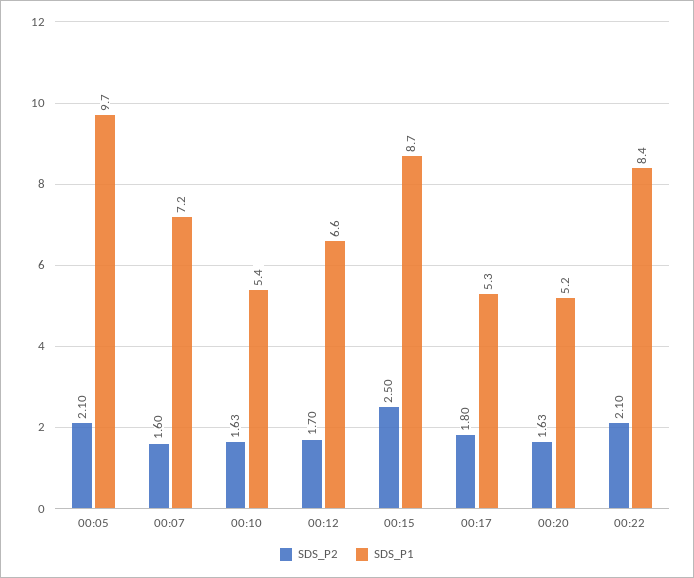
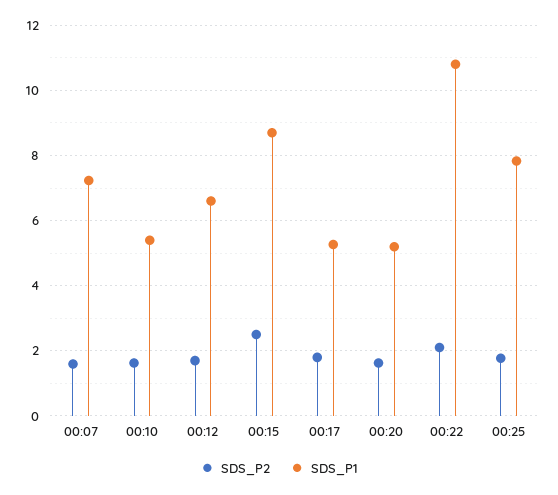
SDS_P2, 00:05: 2.1 -> none
SDS_P1, 00:05: 9.7 -> none
SDS_P1, 00:22: 8.4 -> 10.8
SDS_P2, 00:25: none -> 1.8
SDS_P1, 00:25: none -> 7.8

